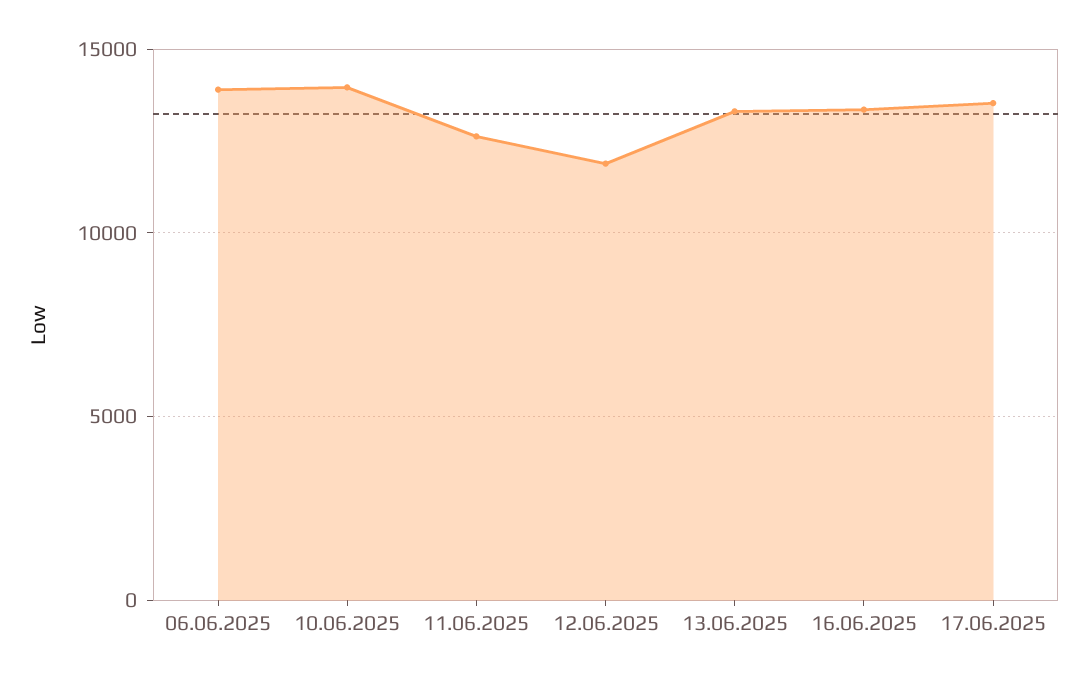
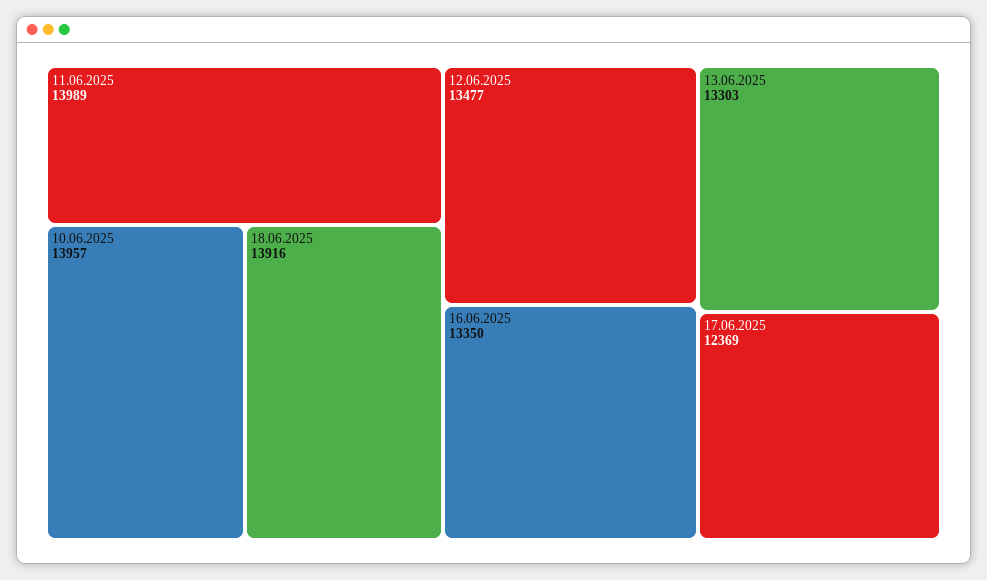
06.06.2025: 14000 -> none
11.06.2025: 12500 -> 13989
12.06.2025: 12000 -> 13477
17.06.2025: 13500 -> 12369
18.06.2025: none -> 13916

